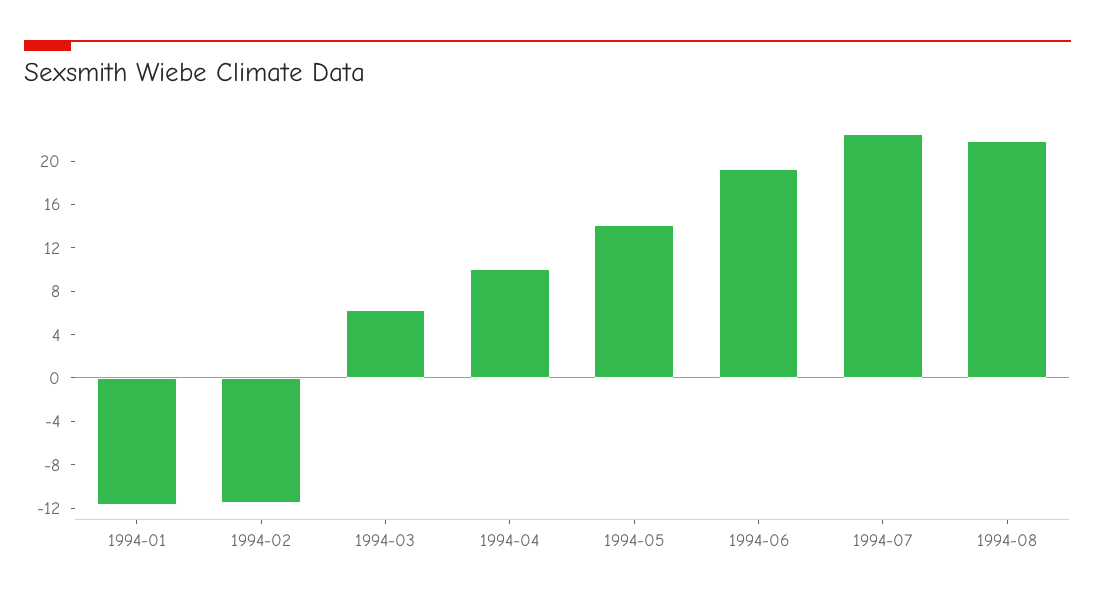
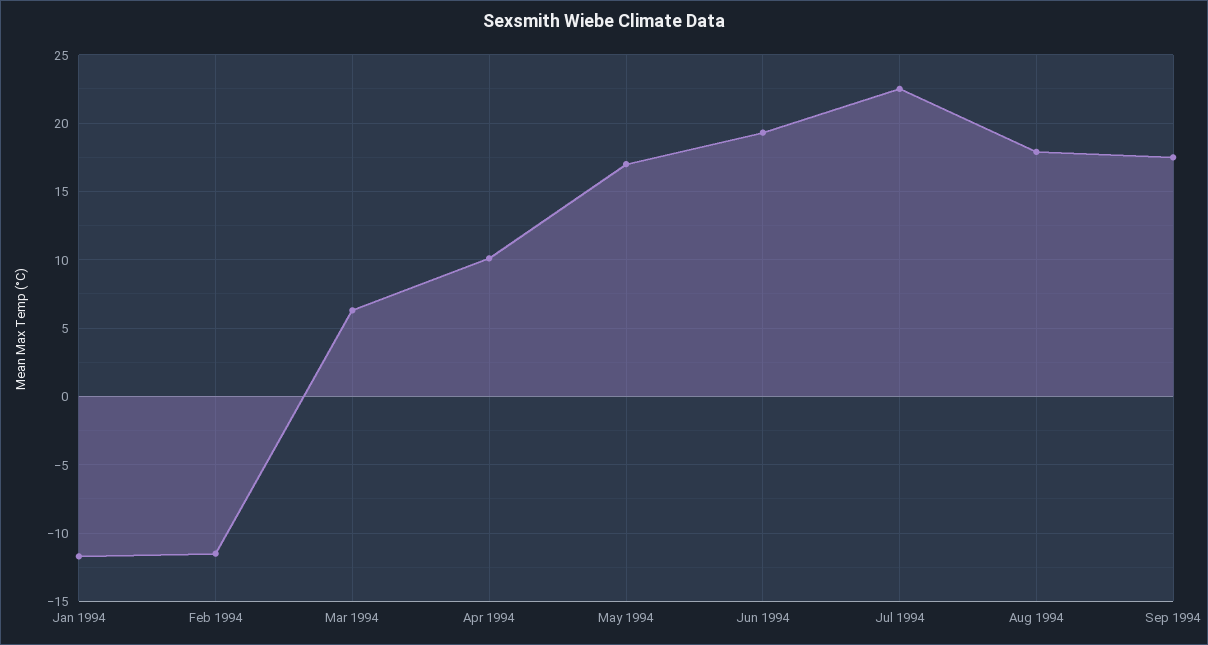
1994-05: 14 -> 17
1994-08: 22 -> 18
Sep 1994: none -> 17.5

